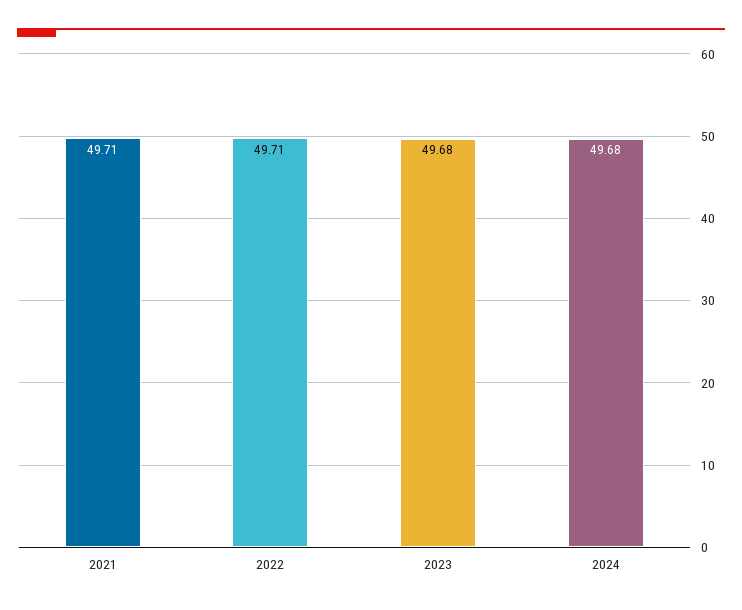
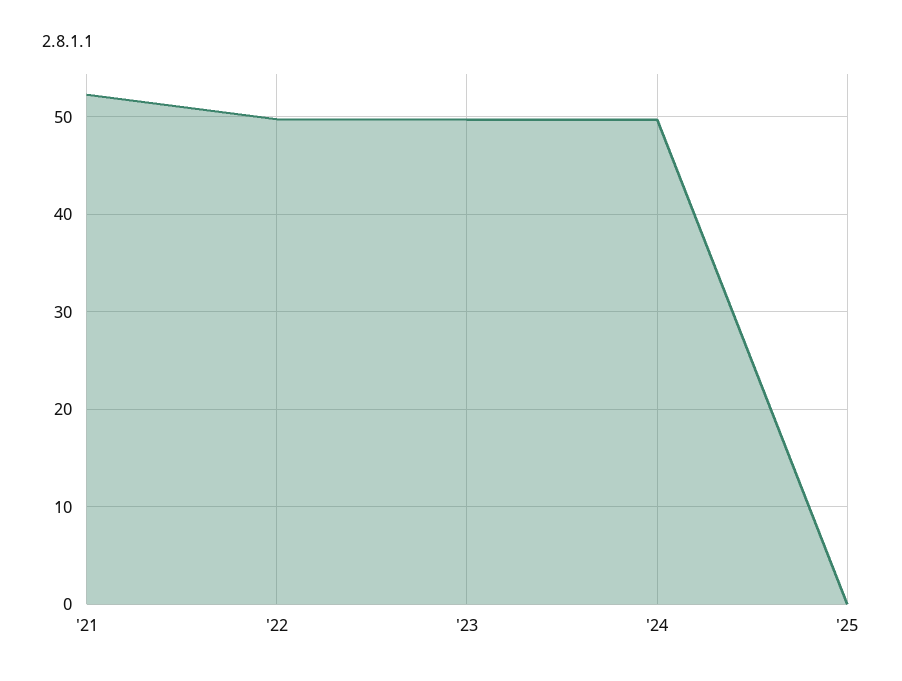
2021: 49.71 -> 52
'25: none -> 0

